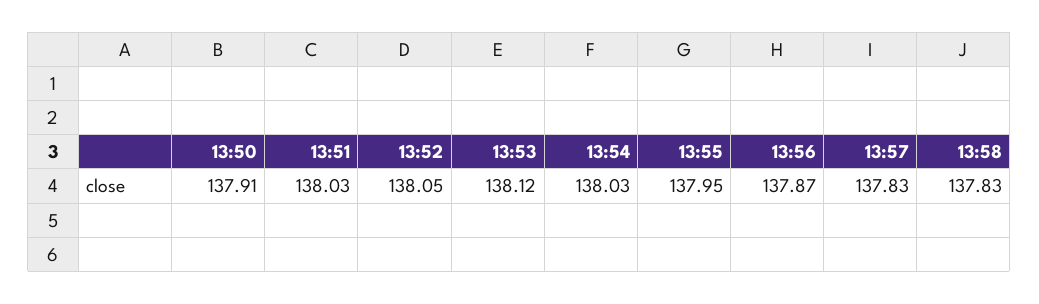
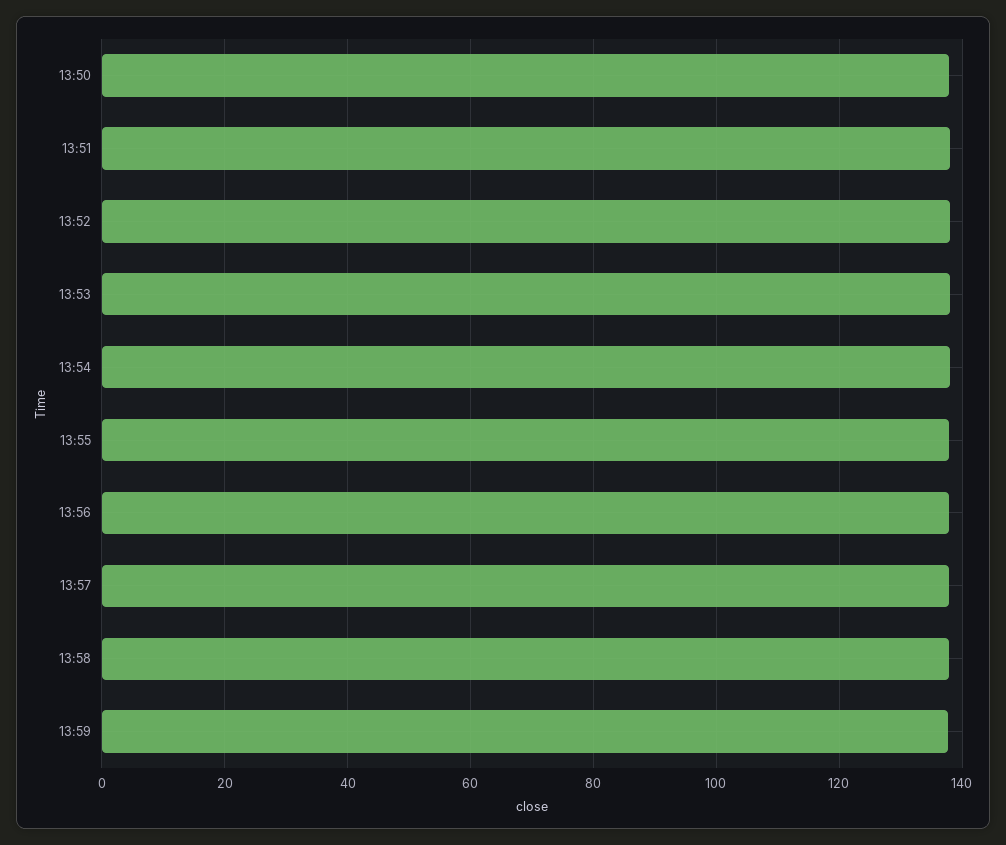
13:59: none -> 138

